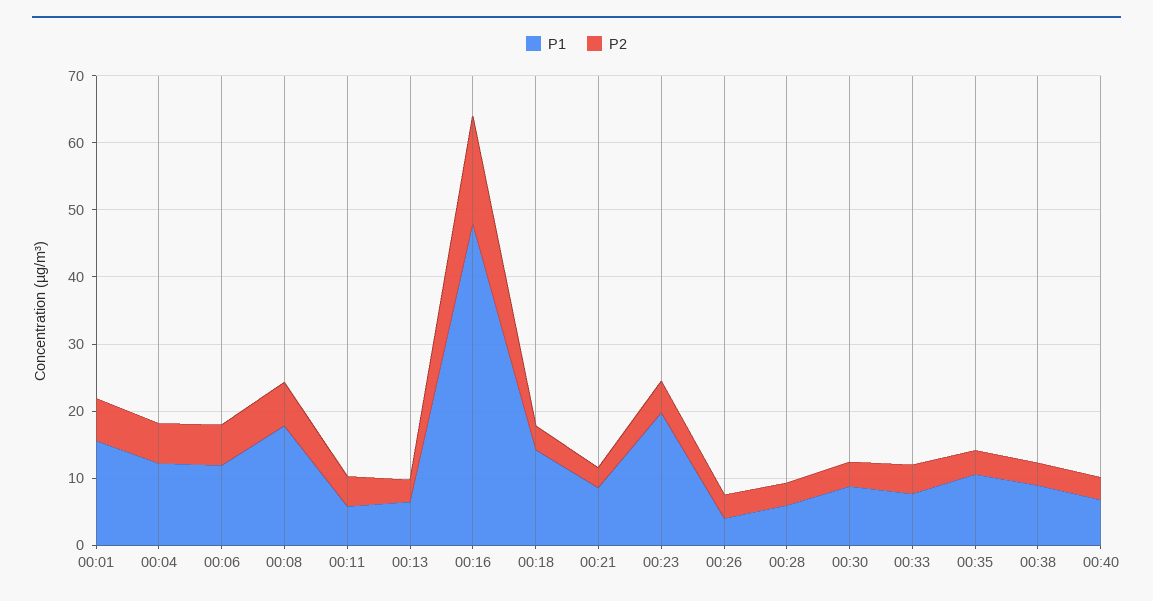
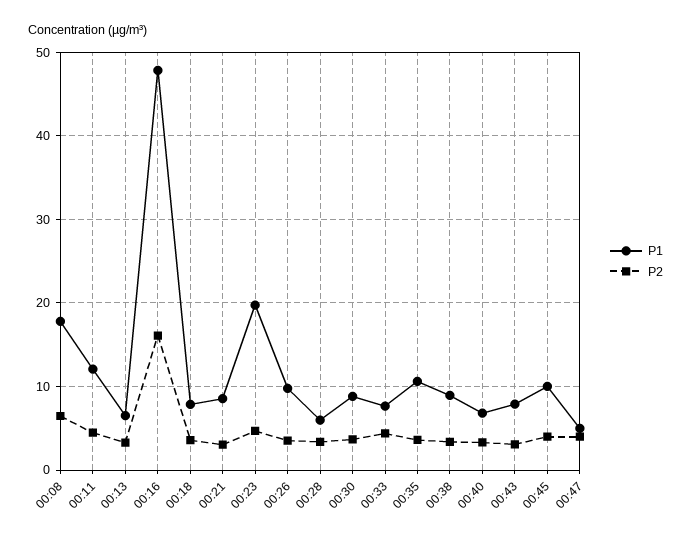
P1, 00:01: 16 -> none
P2, 00:01: 6 -> none
P1, 00:04: 12 -> none
P2, 00:04: 6 -> none
P1, 00:06: 12 -> none
P2, 00:06: 6 -> none
P1, 00:11: 6 -> 12
P1, 00:18: 14 -> 8
P1, 00:26: 4 -> 10
P1, 00:43: none -> 8
P2, 00:43: none -> 3
P1, 00:45: none -> 10
P2, 00:45: none -> 4
P1, 00:47: none -> 5
P2, 00:47: none -> 4

